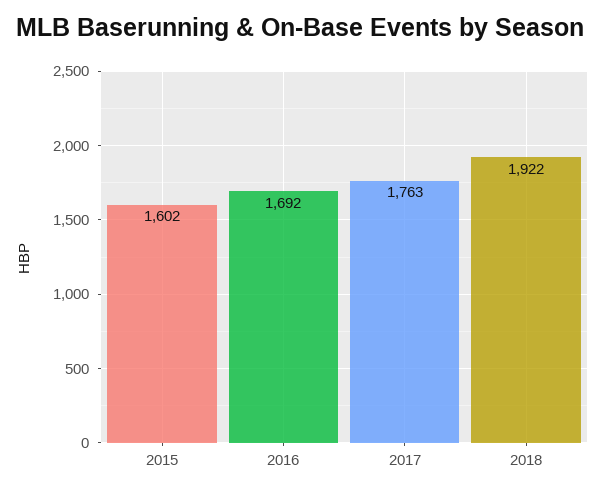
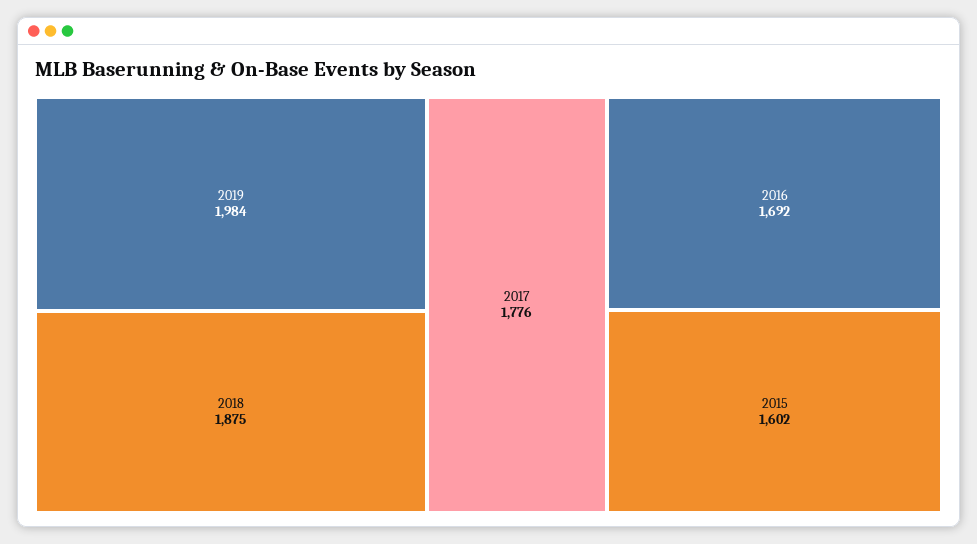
2017: 1763 -> 1776
2018: 1922 -> 1875
2019: none -> 1984

